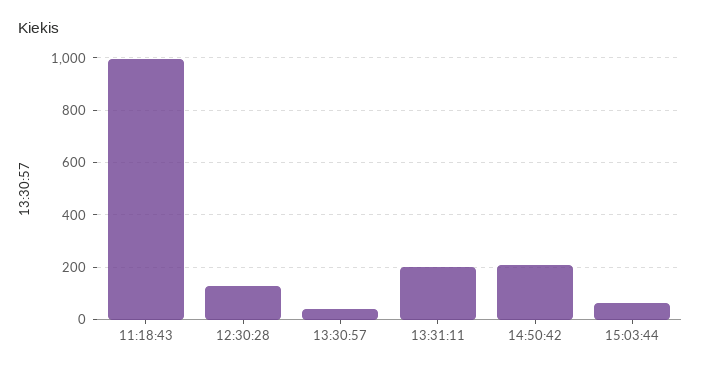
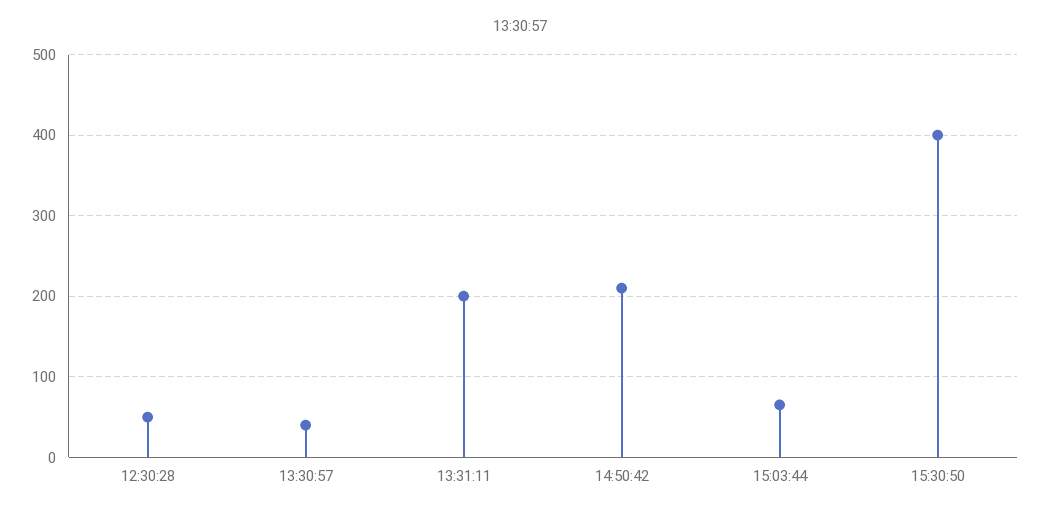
11:18:43: 1000 -> none
12:30:28: 125 -> 50
15:30:50: none -> 400

